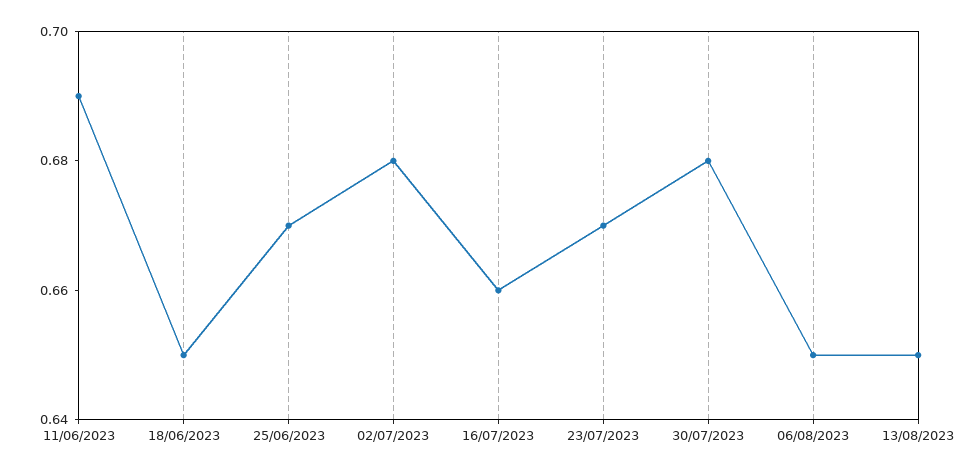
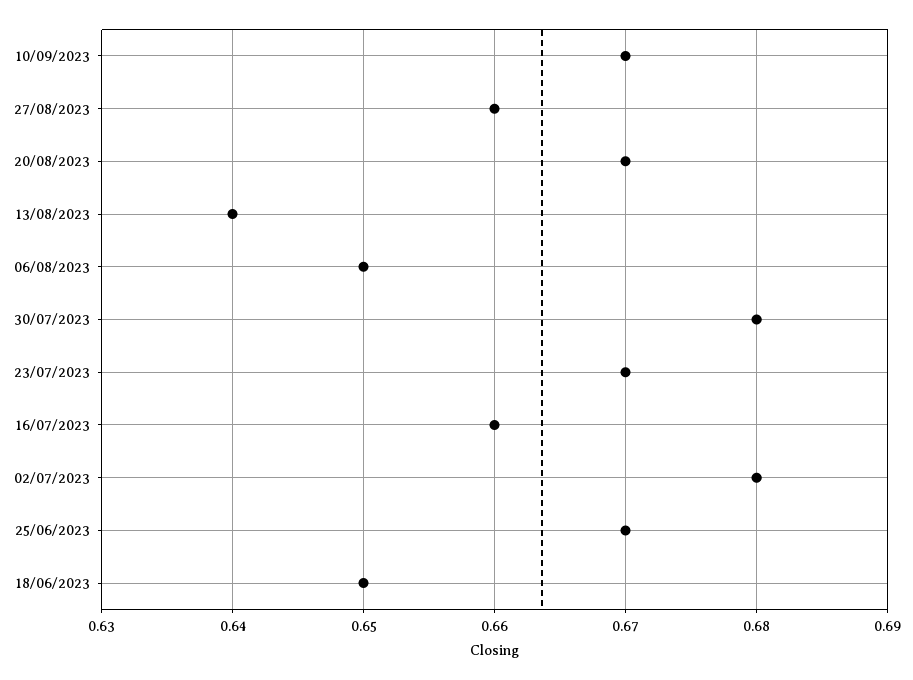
11/06/2023: 0.69 -> none
13/08/2023: 0.65 -> 0.64
10/09/2023: none -> 0.67
27/08/2023: none -> 0.66
20/08/2023: none -> 0.67

